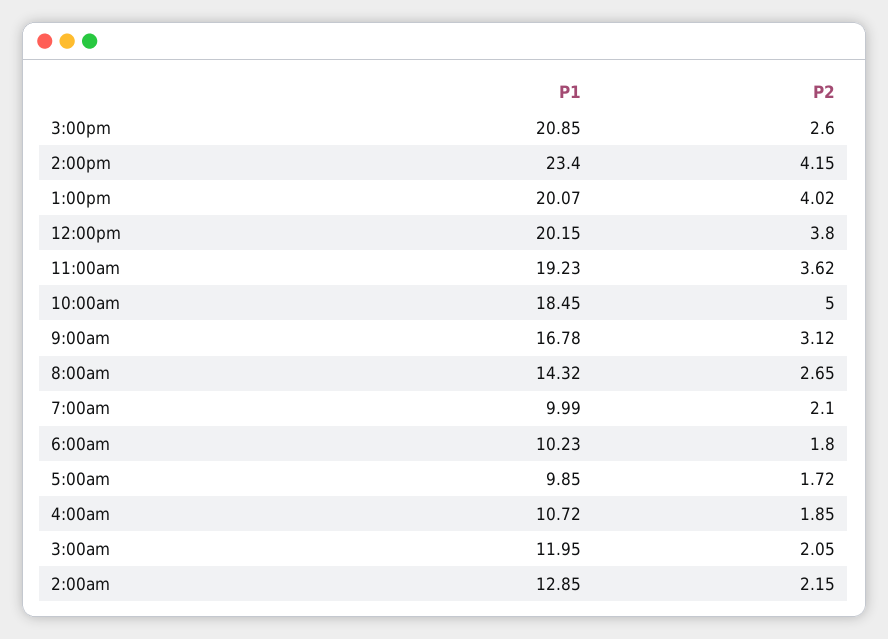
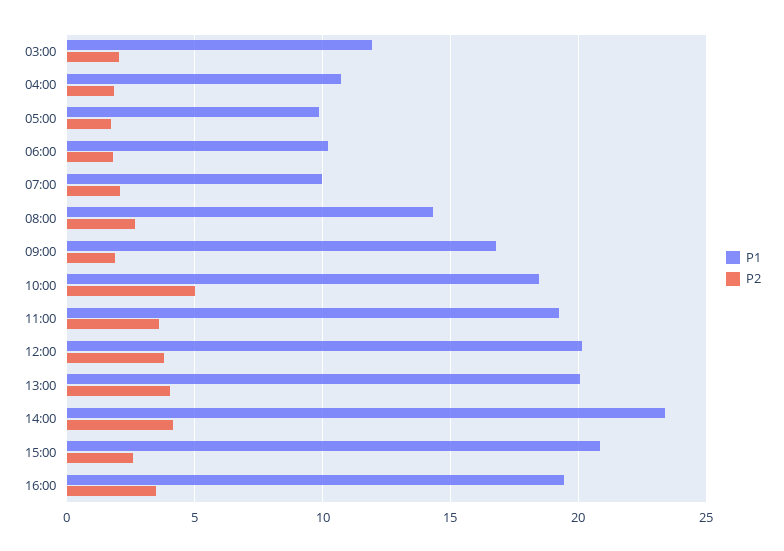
P2, 9:00am: 3.12 -> 2
P1, 2:00am: 12.85 -> none
P2, 2:00am: 2.15 -> none
P1, 16:00: none -> 19.5
P2, 16:00: none -> 3.5

